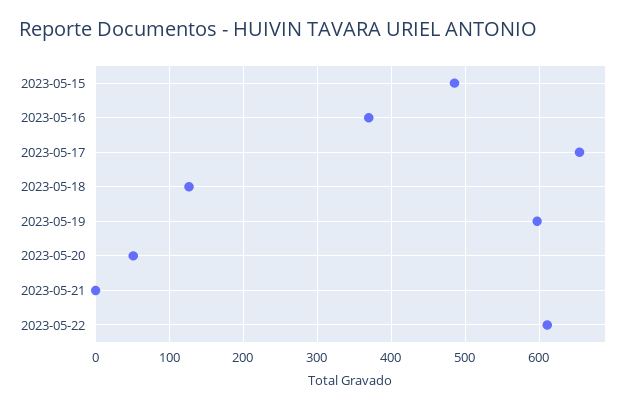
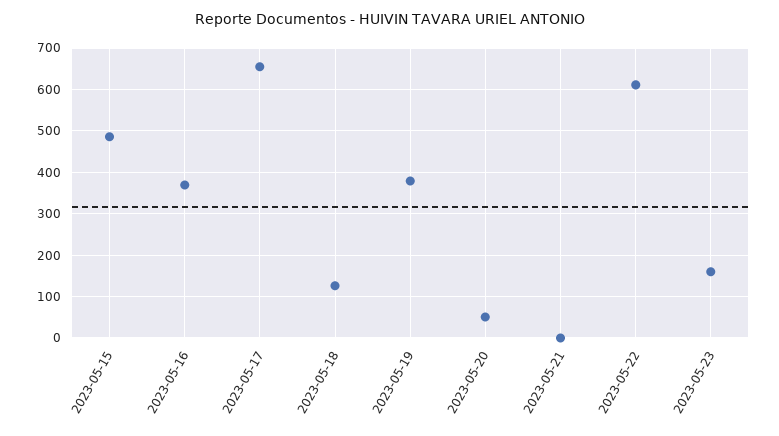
2023-05-19: 600 -> 380
2023-05-23: none -> 160

